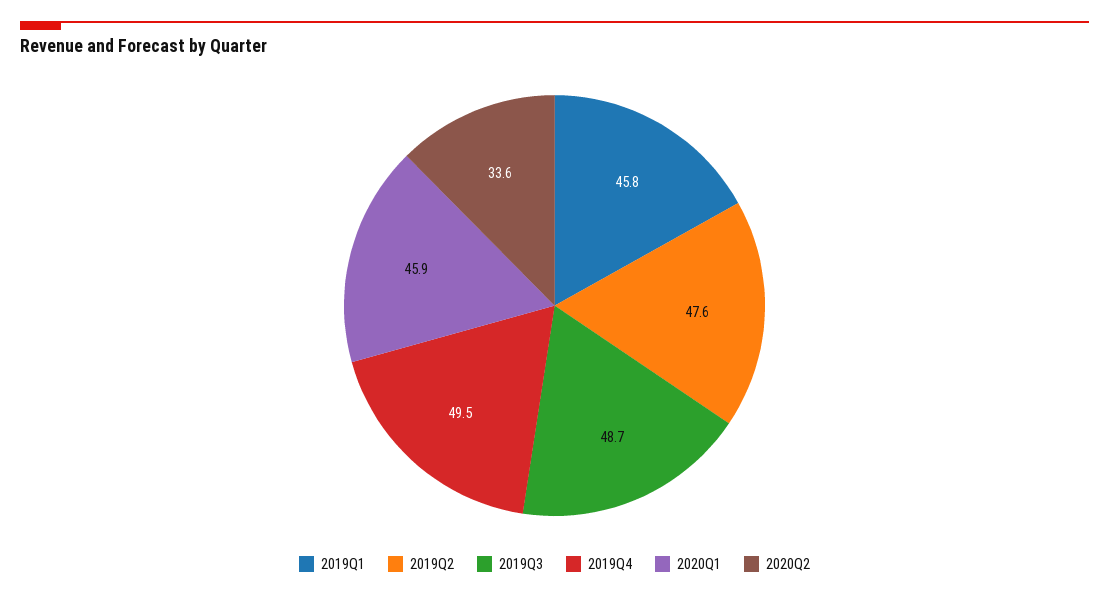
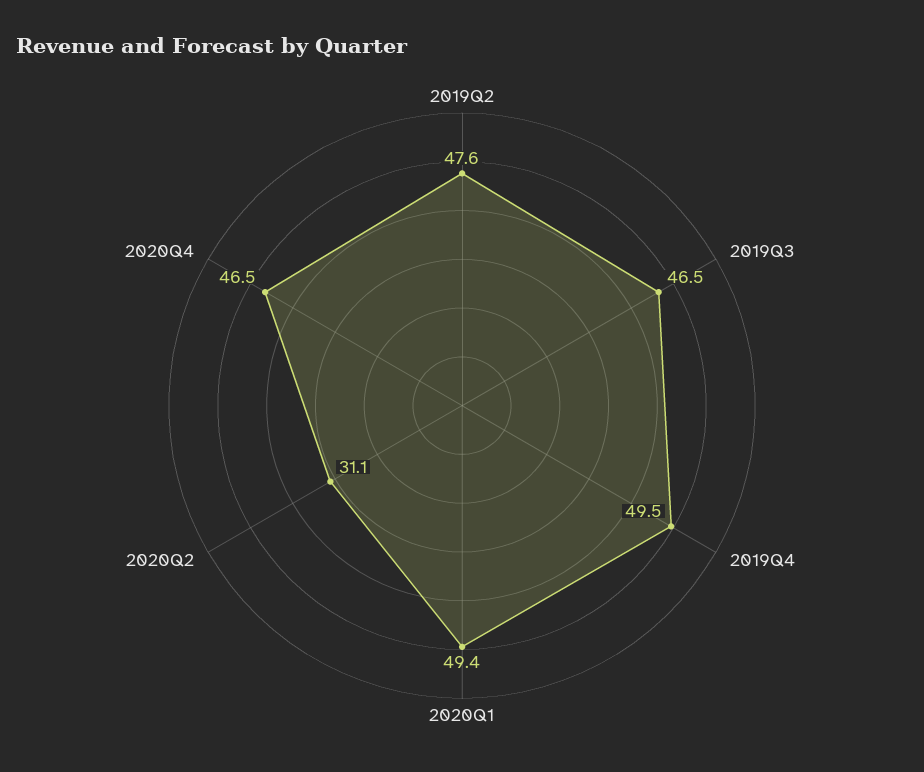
2019Q1: 45.8 -> none
2019Q3: 48.7 -> 46.5
2020Q1: 45.9 -> 49.4
2020Q2: 33.6 -> 31.1
2020Q4: none -> 46.5

